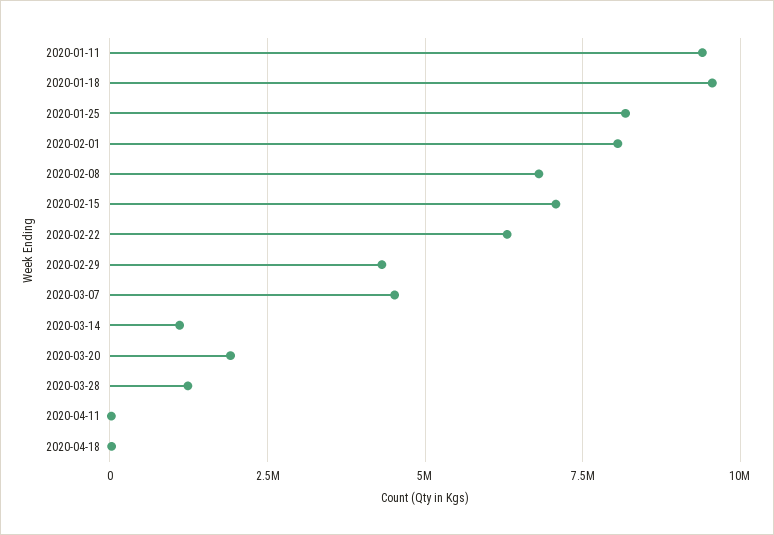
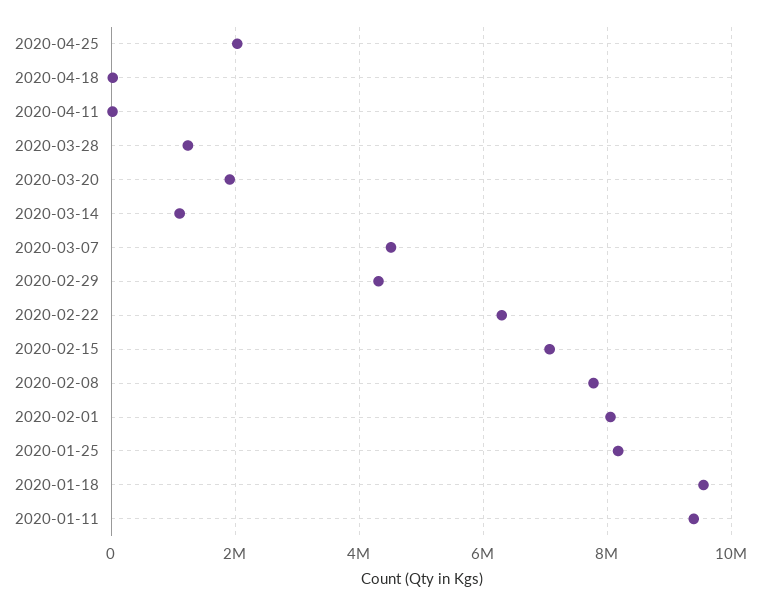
2020-02-08: 6750000 -> 7800000
2020-04-25: none -> 2000000

